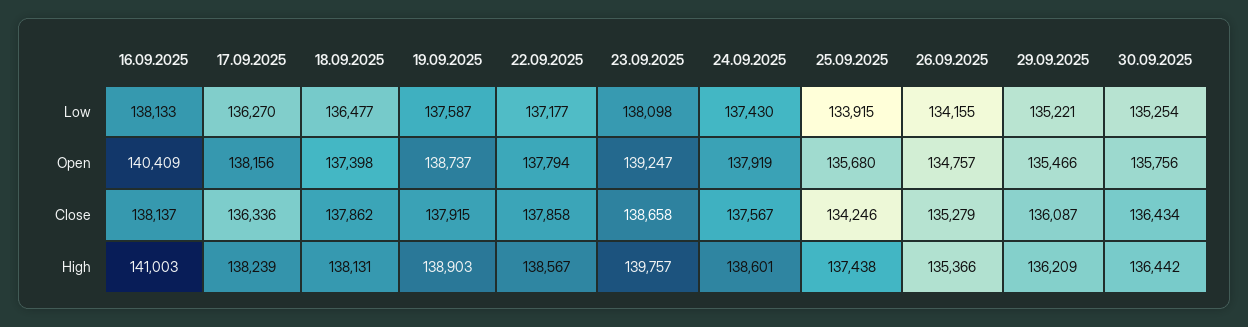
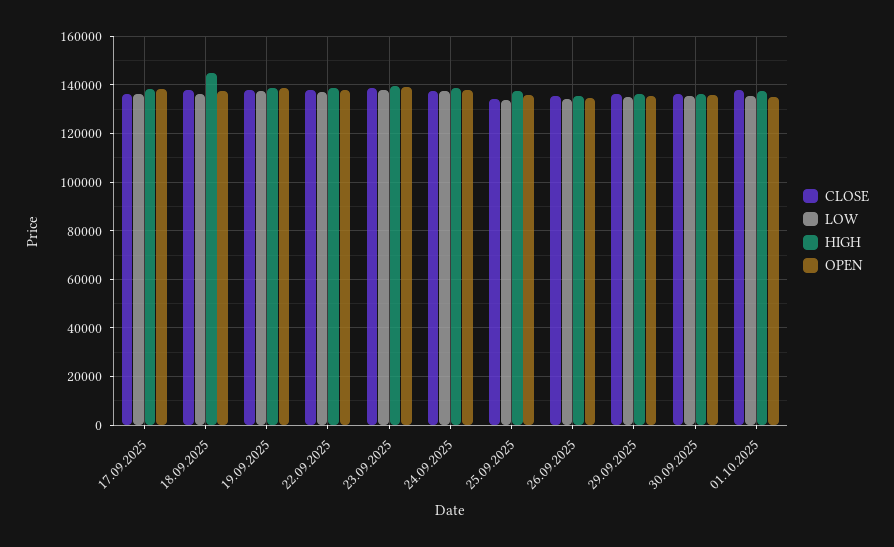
Low, 16.09.2025: 138133 -> none
Open, 16.09.2025: 140409 -> none
Close, 16.09.2025: 138137 -> none
High, 16.09.2025: 141003 -> none
High, 18.09.2025: 138131 -> 145000
Close, 01.10.2025: none -> 137500
Low, 01.10.2025: none -> 135000
High, 01.10.2025: none -> 137500
Open, 01.10.2025: none -> 135000

